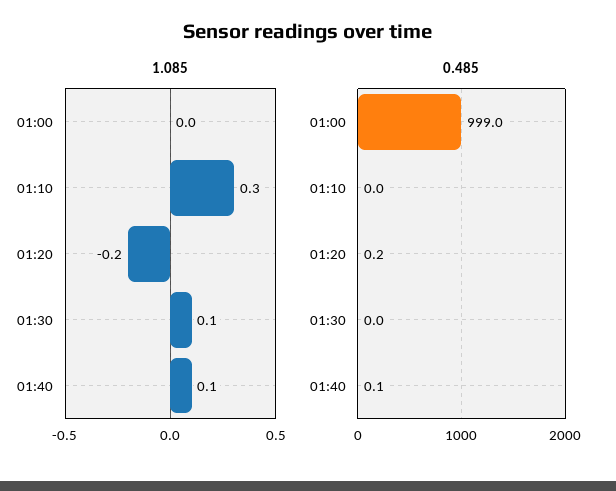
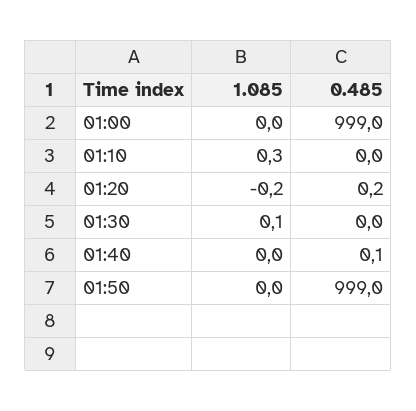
1.085, 01:40: 0.1 -> 0
1.085, 01:50: none -> 0
0.485, 01:50: none -> 999

